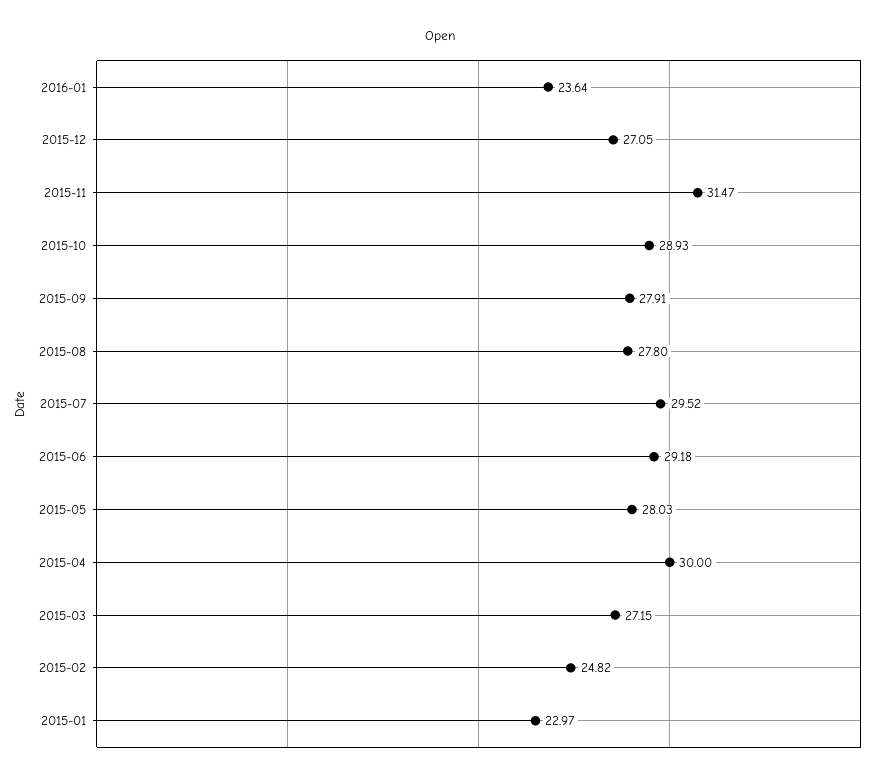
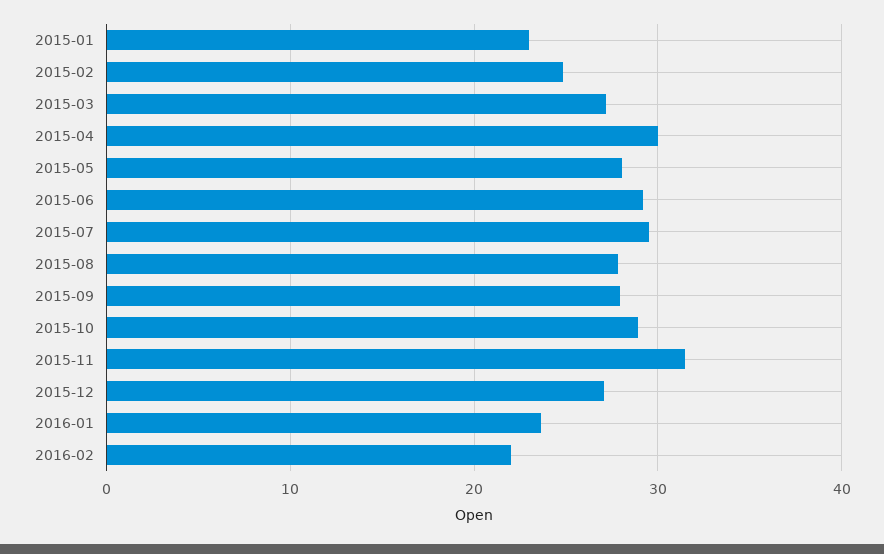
2016-02: none -> 22

